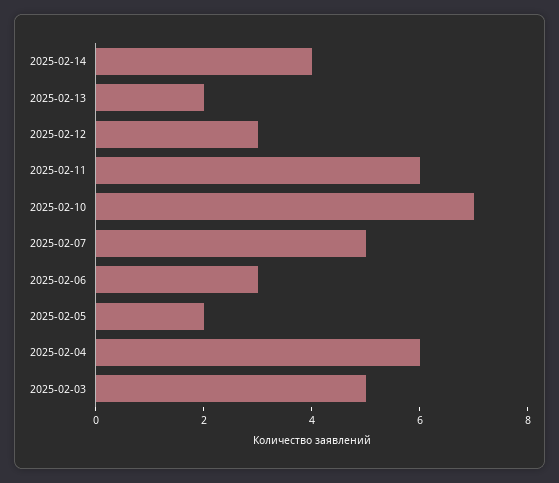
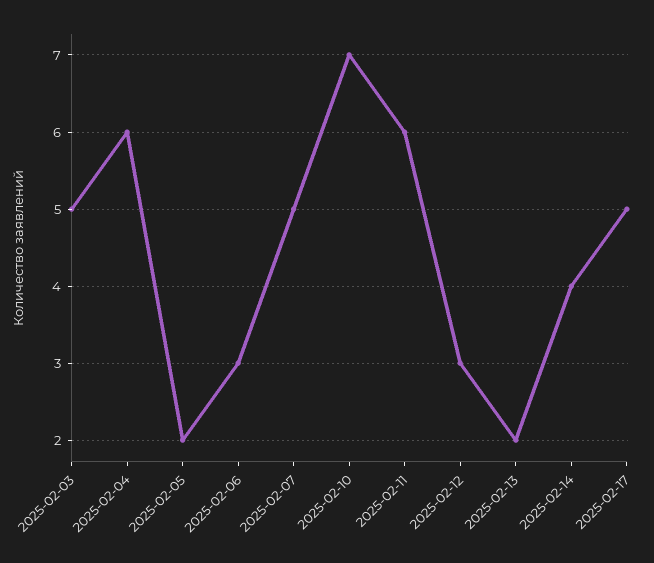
2025-02-17: none -> 5

